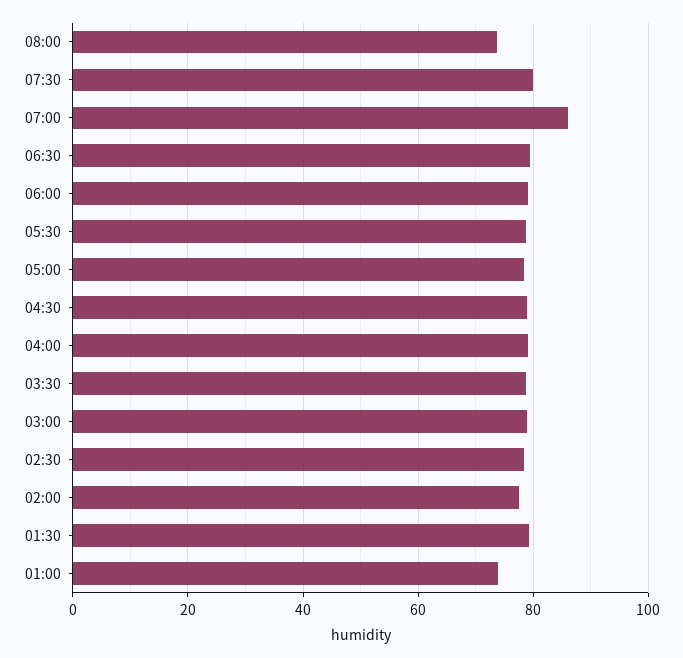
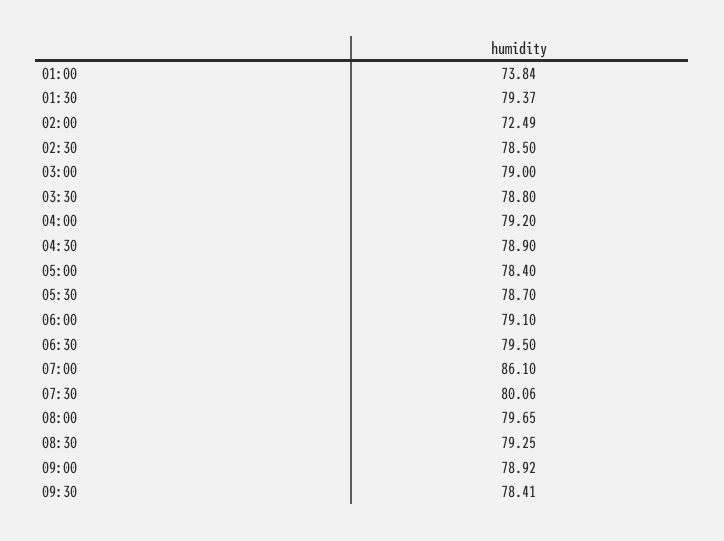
08:00: 74 -> 79.65
02:00: 78 -> 72.49
08:30: none -> 79.25
09:00: none -> 78.92
09:30: none -> 78.41

